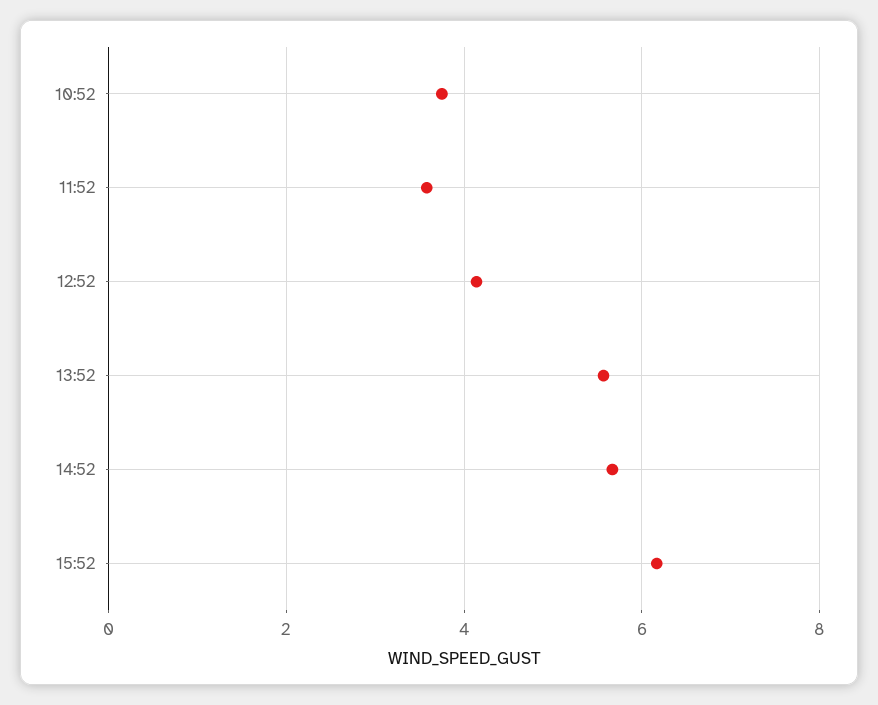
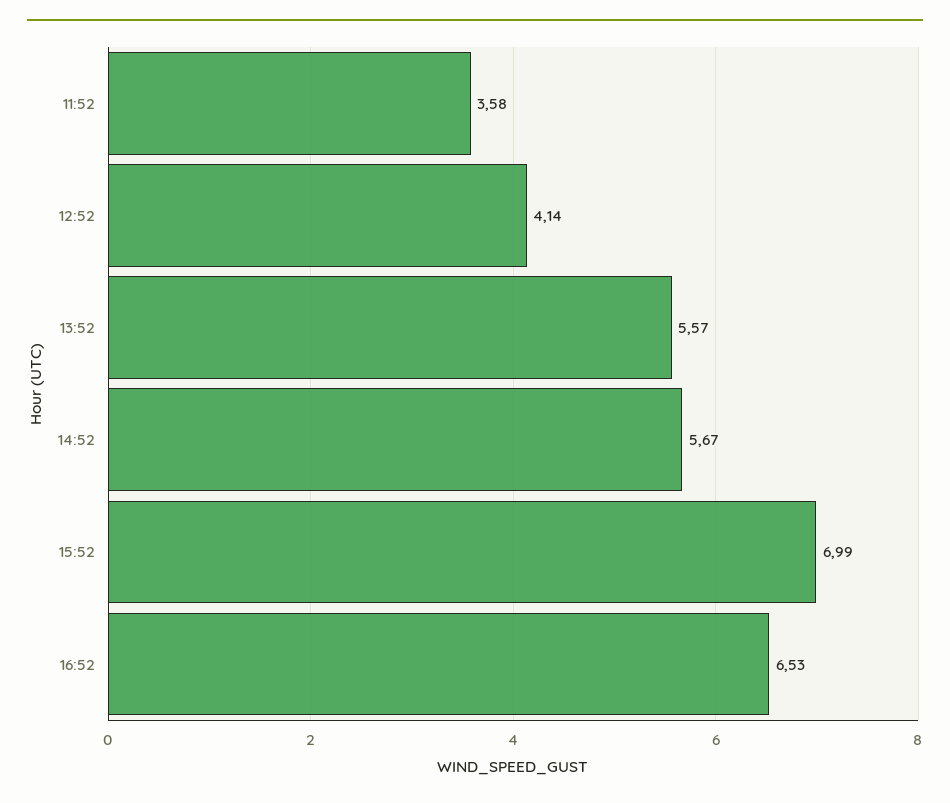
10:52: 3.8 -> none
15:52: 6.2 -> 6.99
16:52: none -> 6.53

